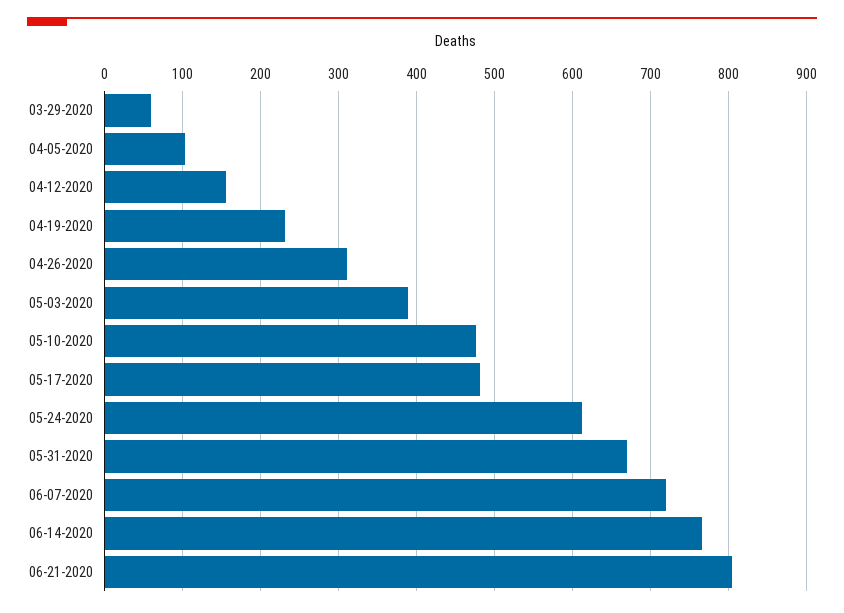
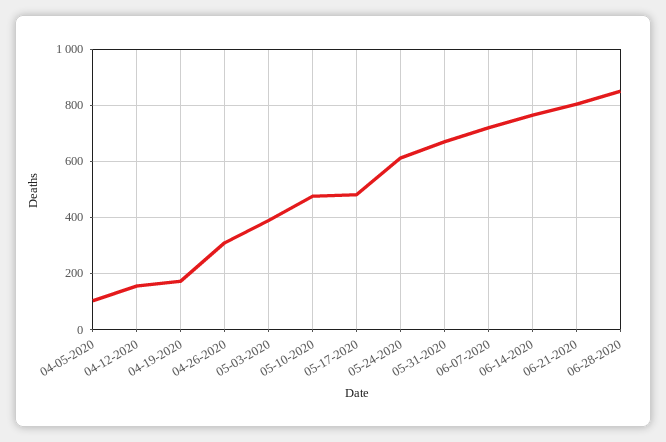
03-29-2020: 60 -> none
04-19-2020: 230 -> 175
06-28-2020: none -> 850

